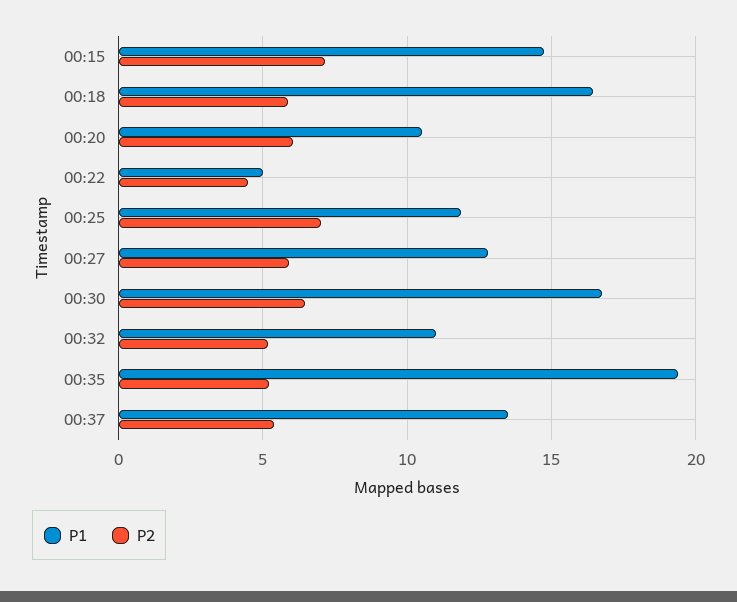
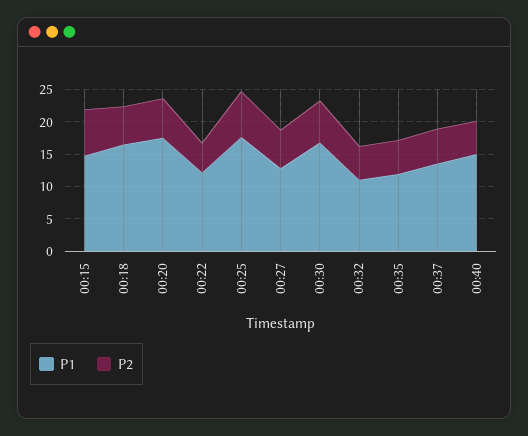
P1, 00:20: 10.5 -> 17.5
P1, 00:22: 5 -> 12.5
P1, 00:25: 12 -> 17.5
P1, 00:35: 19.5 -> 12.5
P1, 00:40: none -> 15
P2, 00:40: none -> 5

